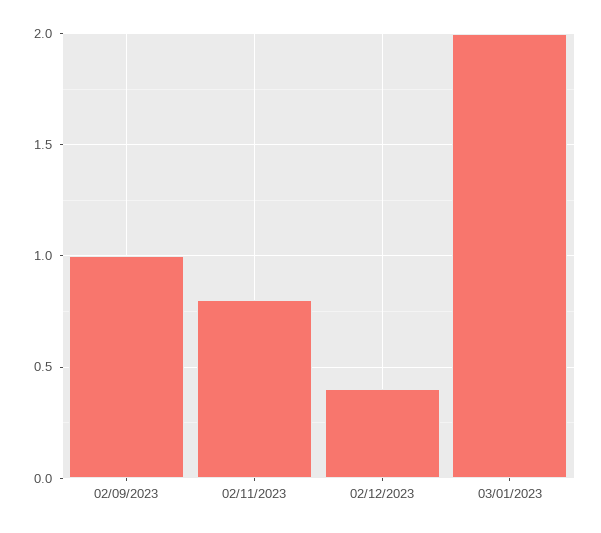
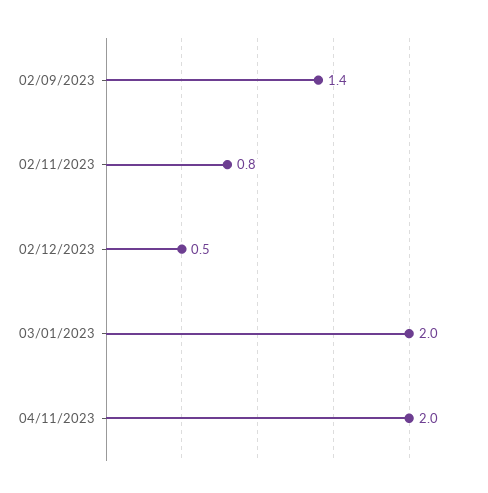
02/09/2023: 1 -> 1.4
02/12/2023: 0.4 -> 0.5
04/11/2023: none -> 2

